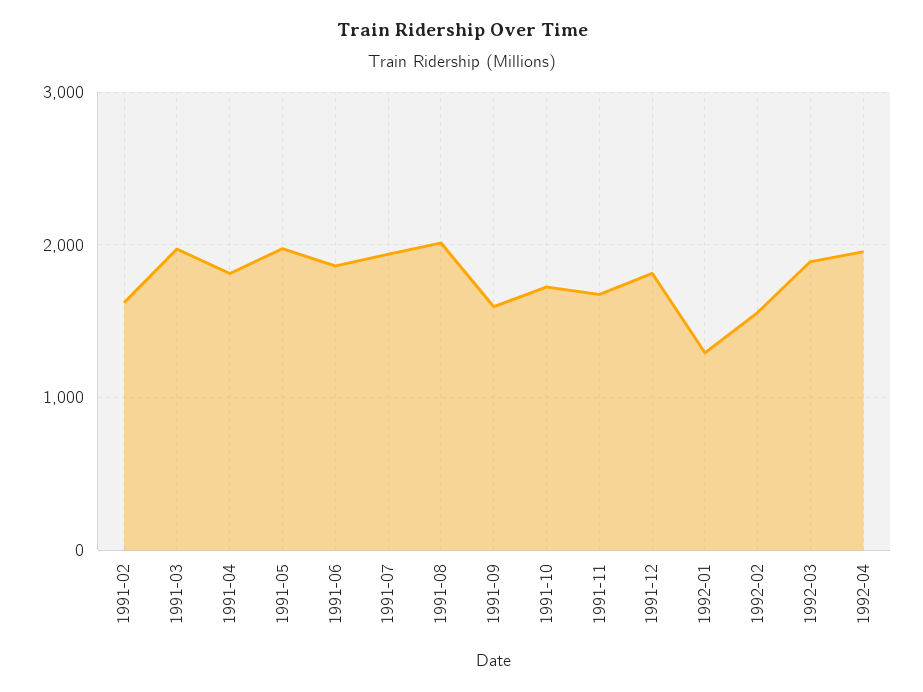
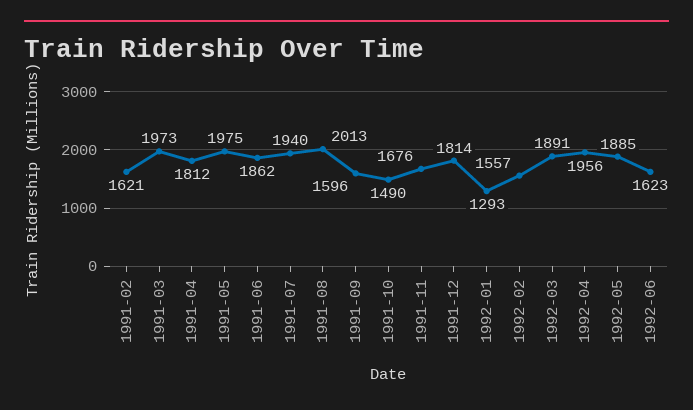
1991-10: 1700 -> 1490
1992-05: none -> 1885
1992-06: none -> 1623

